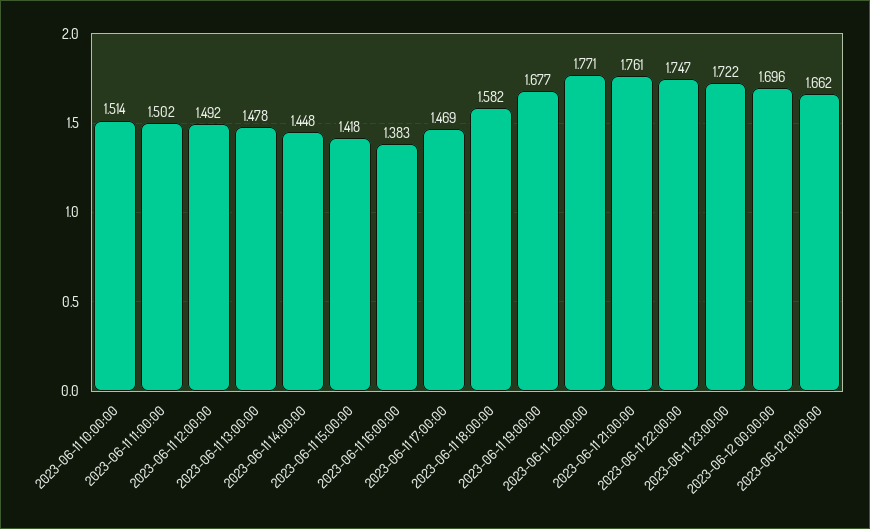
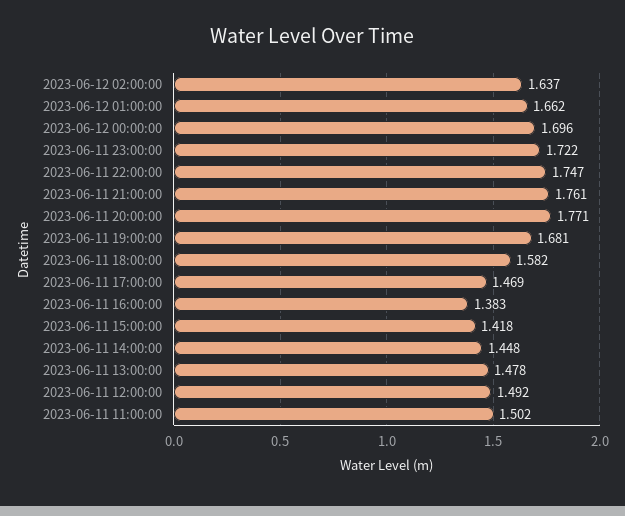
2023-06-11 10:00:00: 1.514 -> none
2023-06-11 19:00:00: 1.677 -> 1.681
2023-06-12 02:00:00: none -> 1.637

